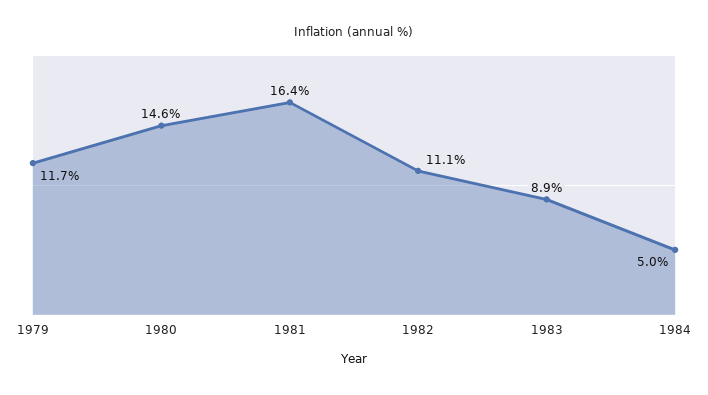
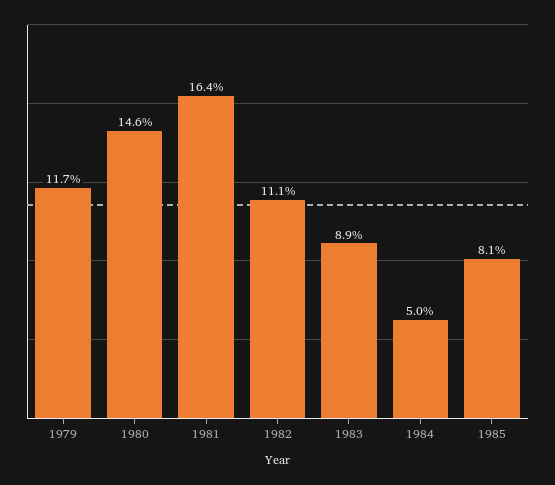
1985: none -> 8.1

